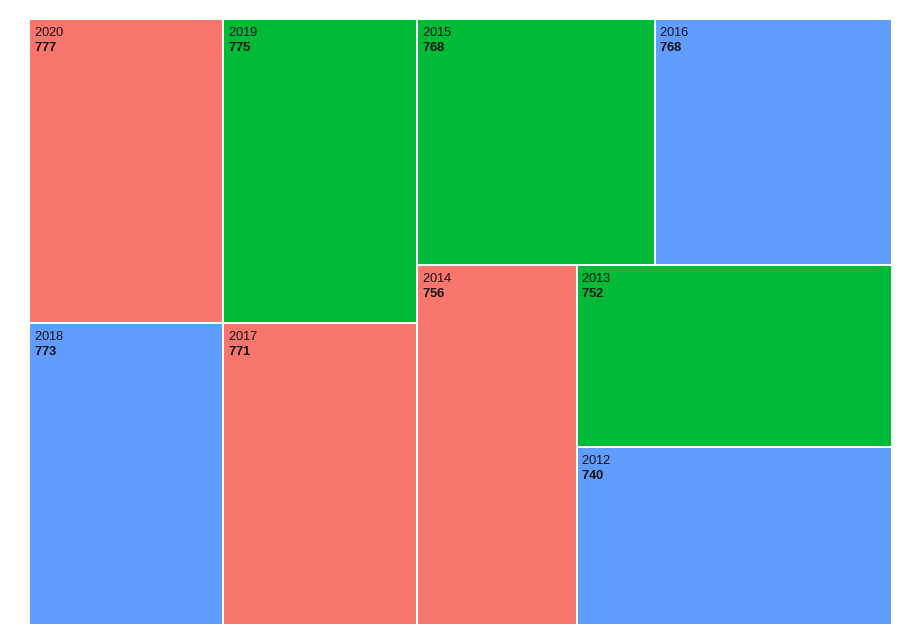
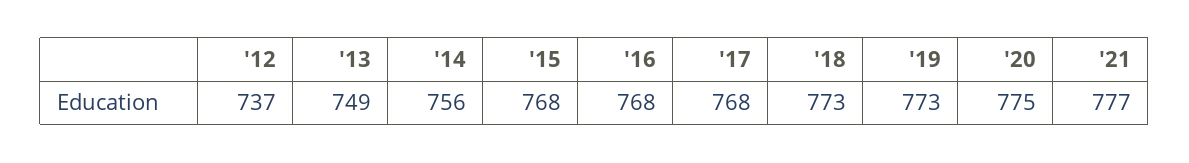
2020: 777 -> 775
2019: 775 -> 773
2017: 771 -> 768
2013: 752 -> 749
2012: 740 -> 737
'21: none -> 777

